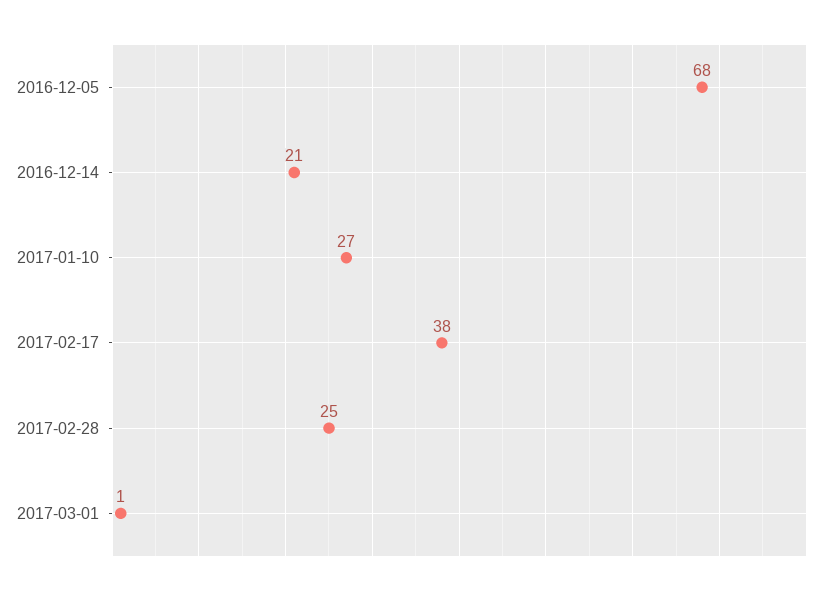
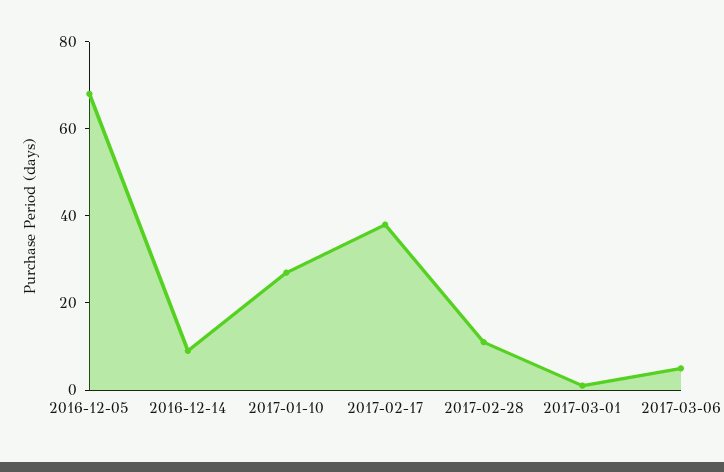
2016-12-14: 21 -> 10
2017-02-28: 25 -> 10
2017-03-06: none -> 5

